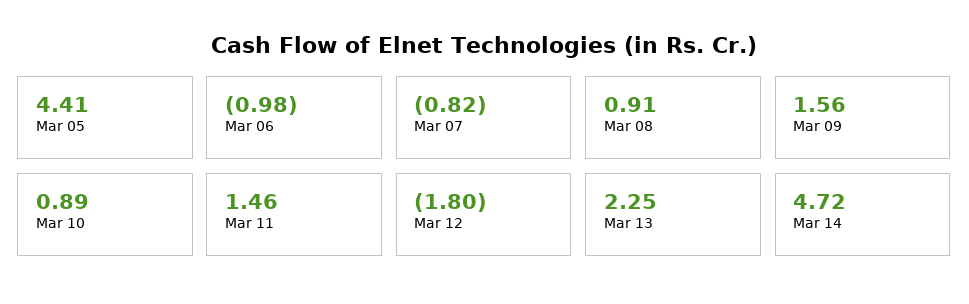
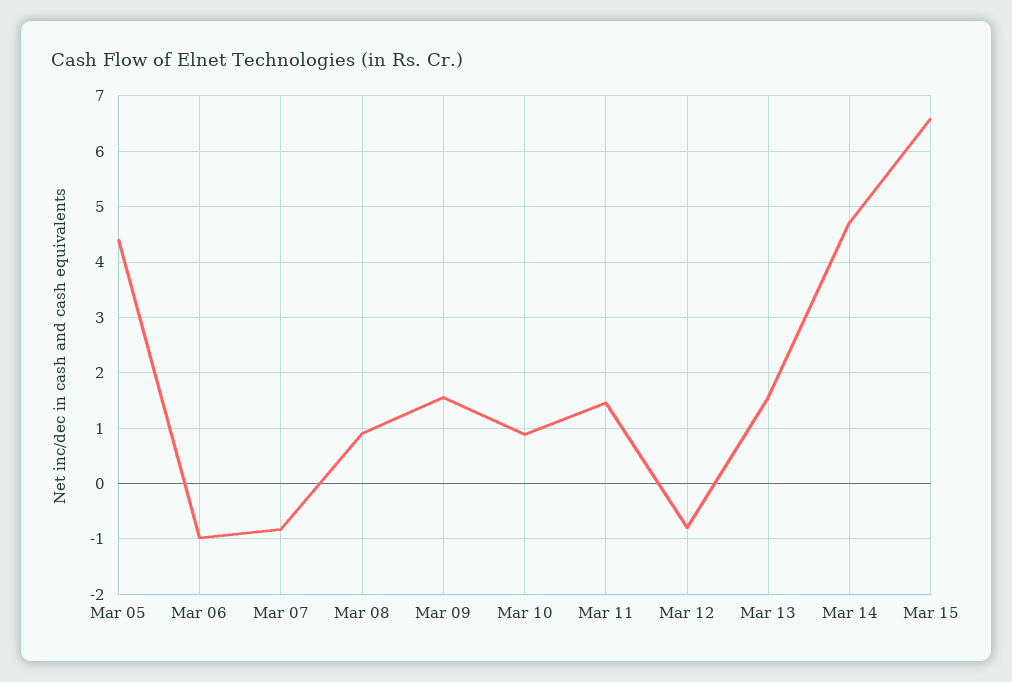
Mar 12: -1.8 -> -0.8
Mar 13: 2.25 -> 1.6
Mar 15: none -> 6.6

